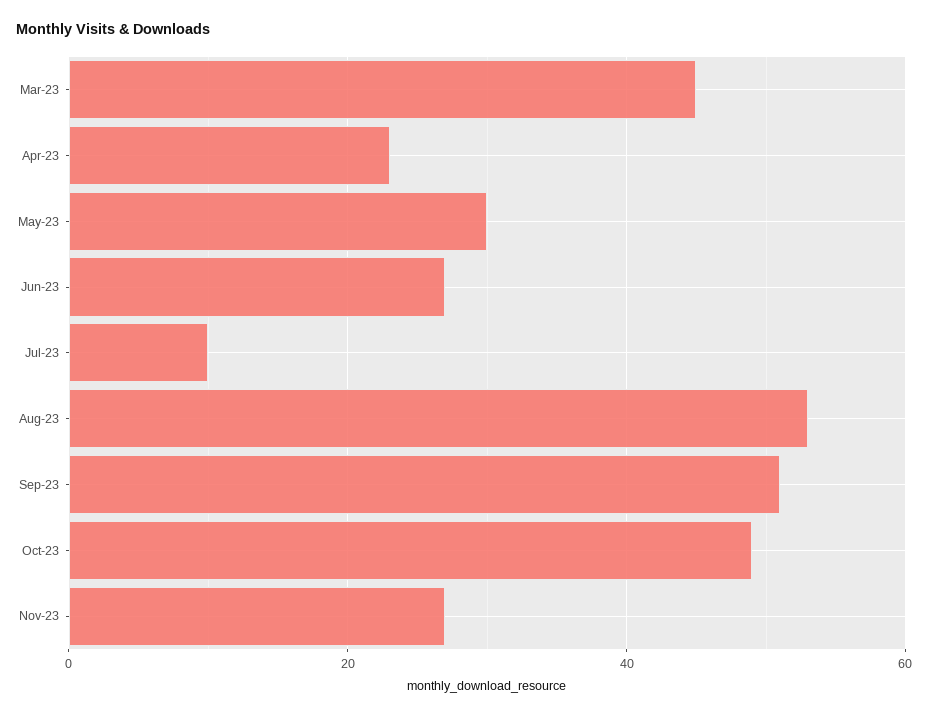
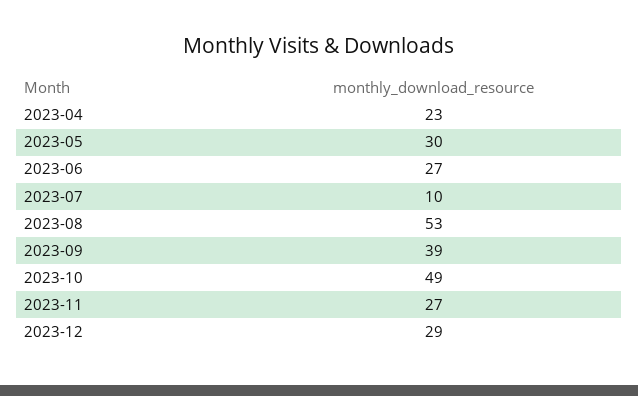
Mar-23: 45 -> none
Sep-23: 50 -> 39
2023-12: none -> 29

